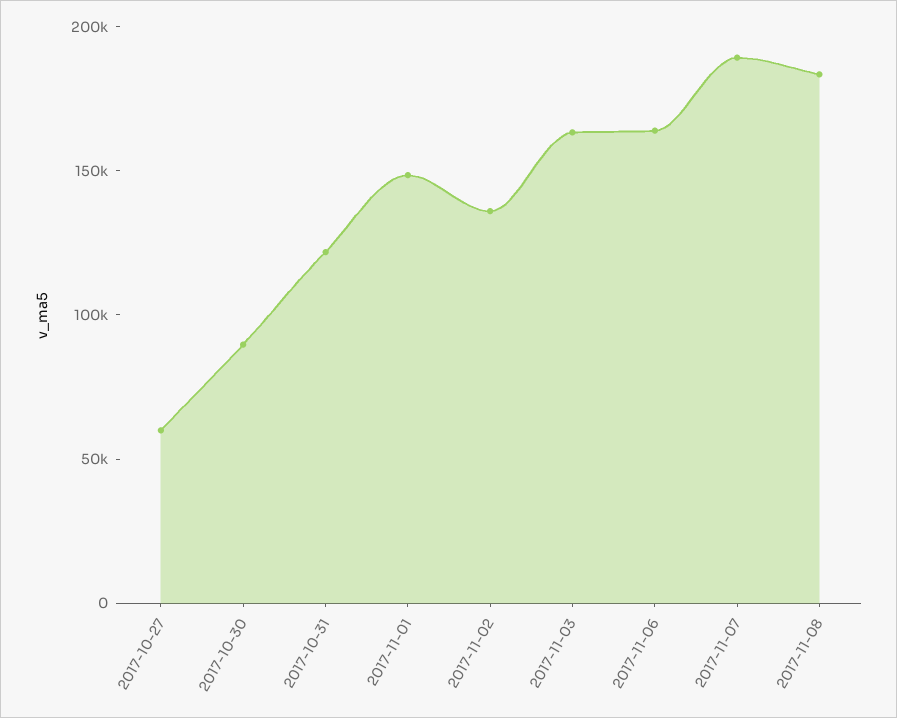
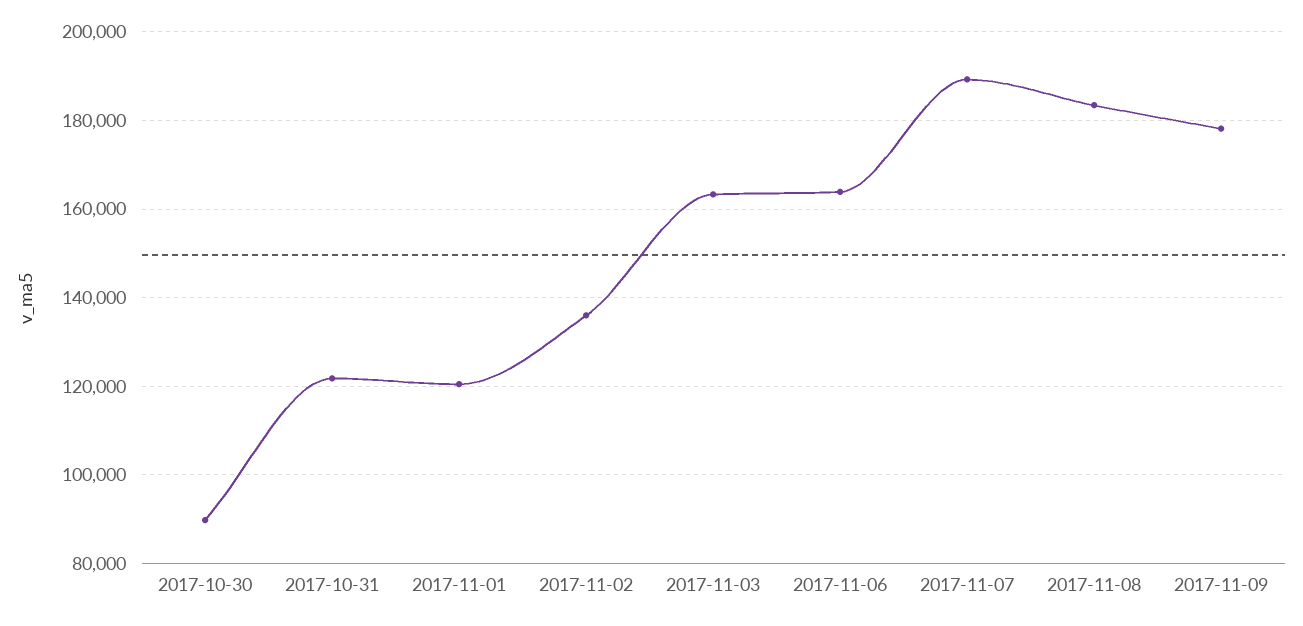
2017-10-27: 60000 -> none
2017-11-01: 150000 -> 120000
2017-11-09: none -> 178000

